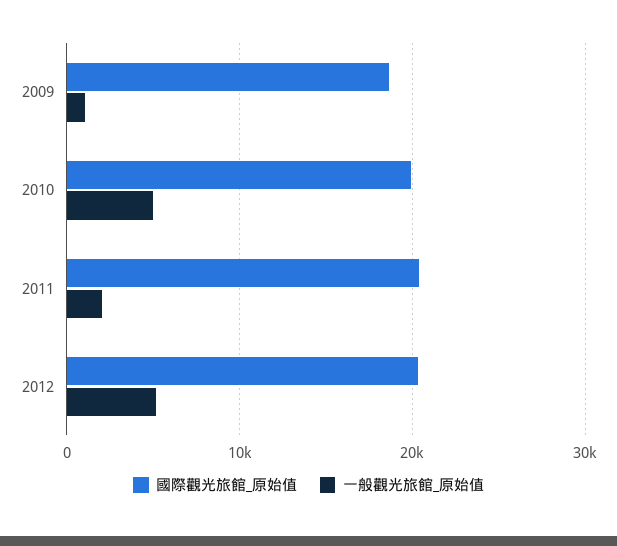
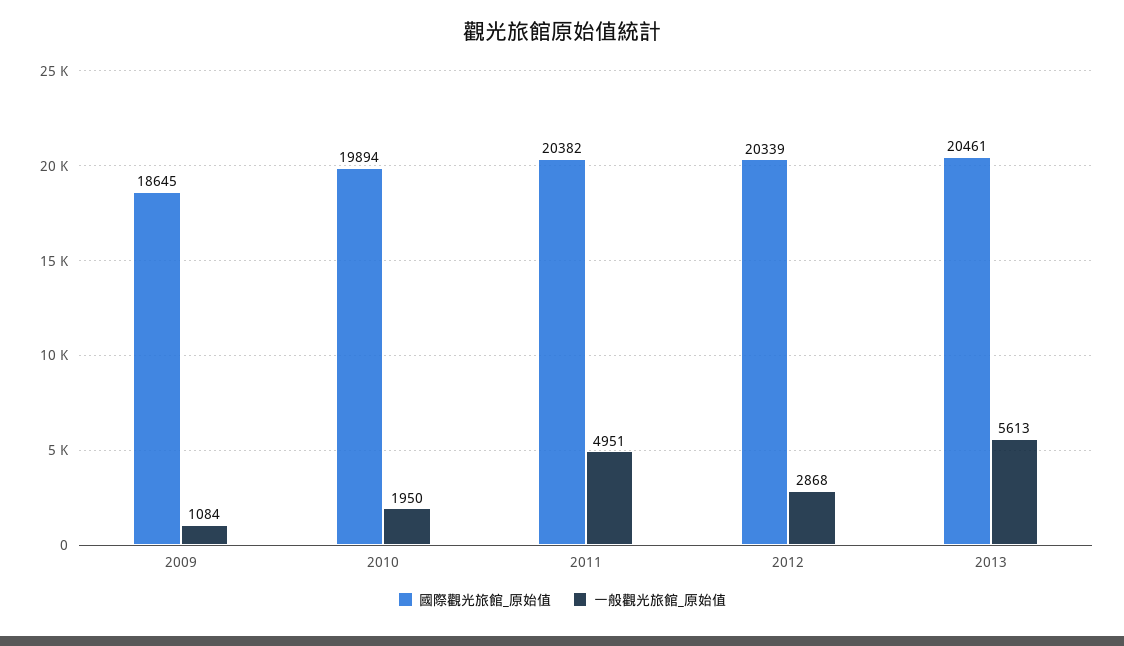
一般觀光旅館_原始值, 2010: 5000 -> 1950
一般觀光旅館_原始值, 2011: 2000 -> 4951
一般觀光旅館_原始值, 2012: 5000 -> 2868
國際觀光旅館_原始值, 2013: none -> 20461
一般觀光旅館_原始值, 2013: none -> 5613

